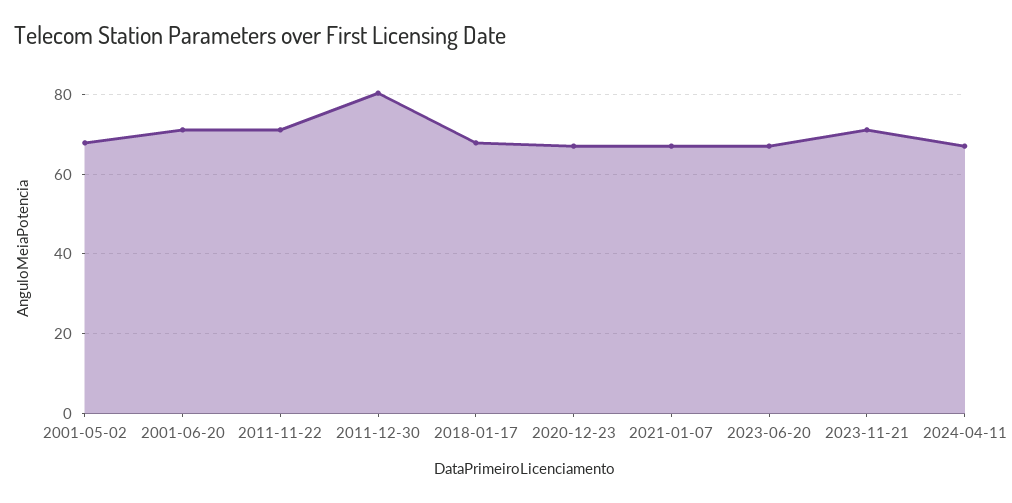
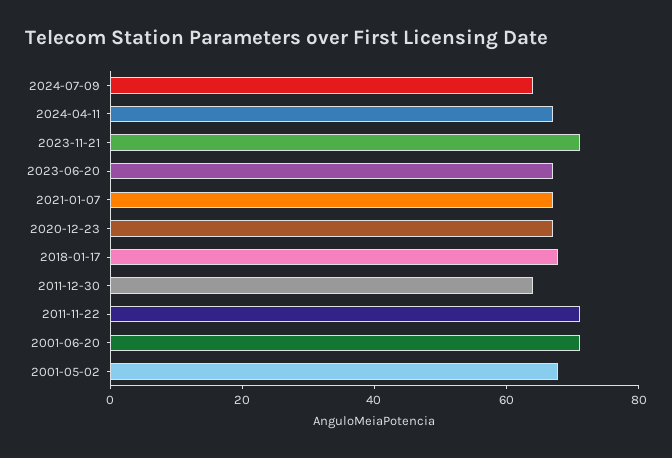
2011-12-30: 80 -> 65
2024-07-09: none -> 65

